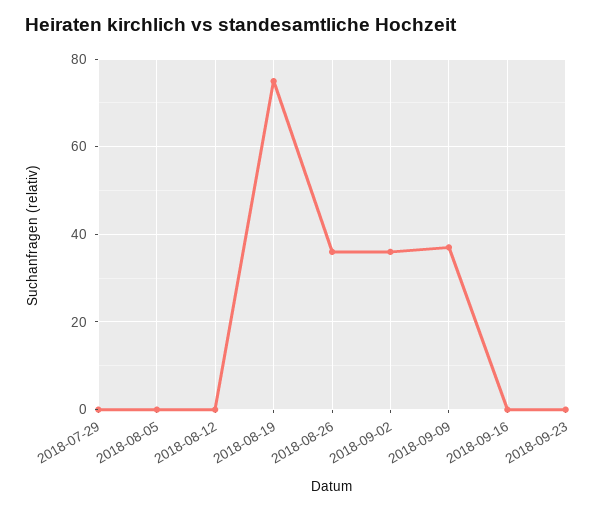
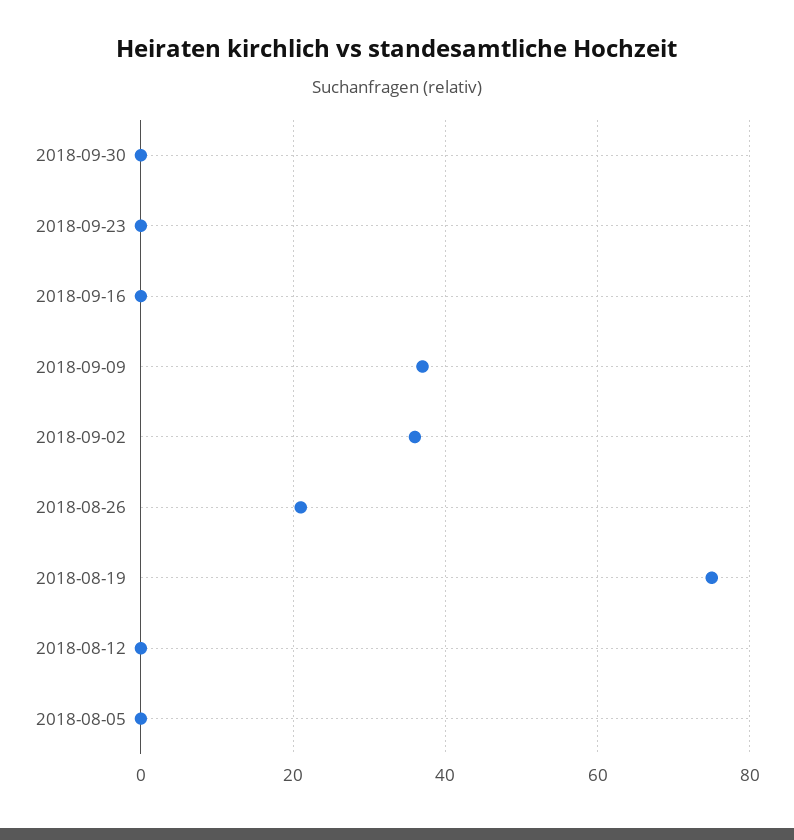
2018-07-29: 0 -> none
2018-08-26: 35 -> 20
2018-09-30: none -> 0

